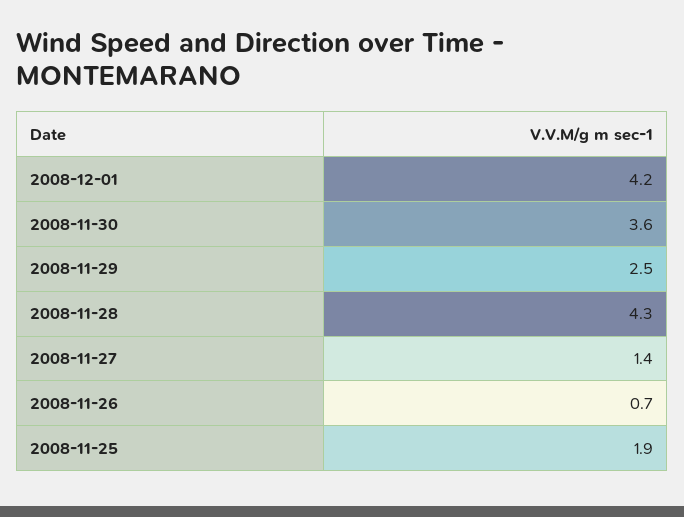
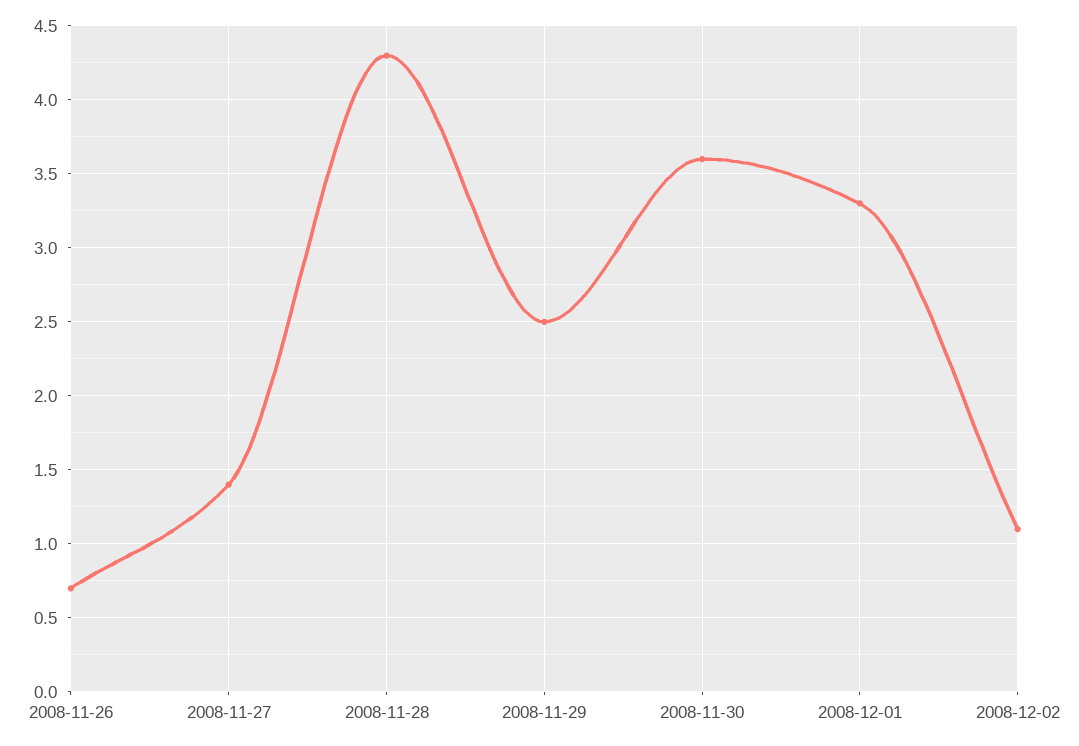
2008-12-01: 4.2 -> 3.3
2008-11-25: 1.9 -> none
2008-12-02: none -> 1.1

